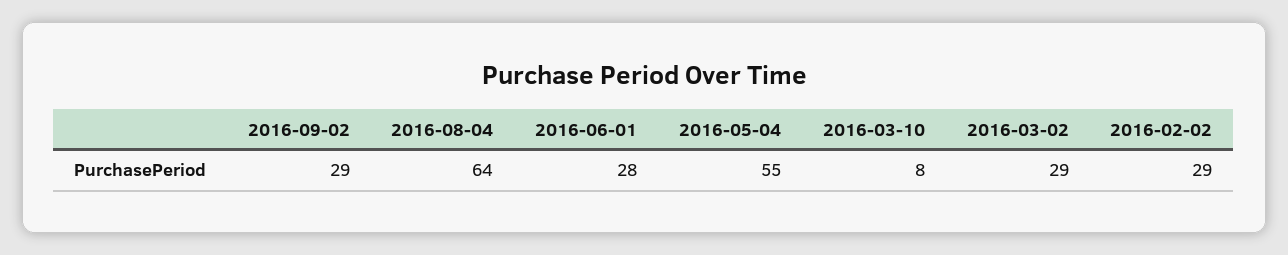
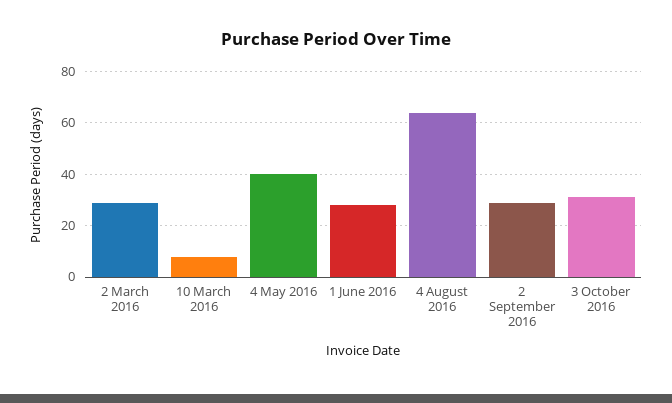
2016-05-04: 55 -> 40
2016-02-02: 29 -> none
3 October 2016: none -> 30

